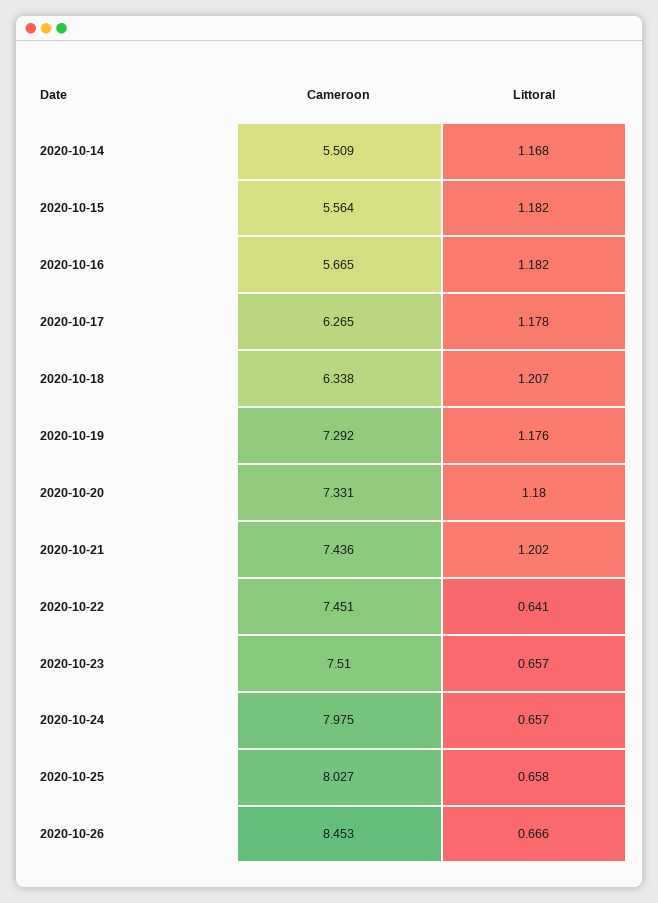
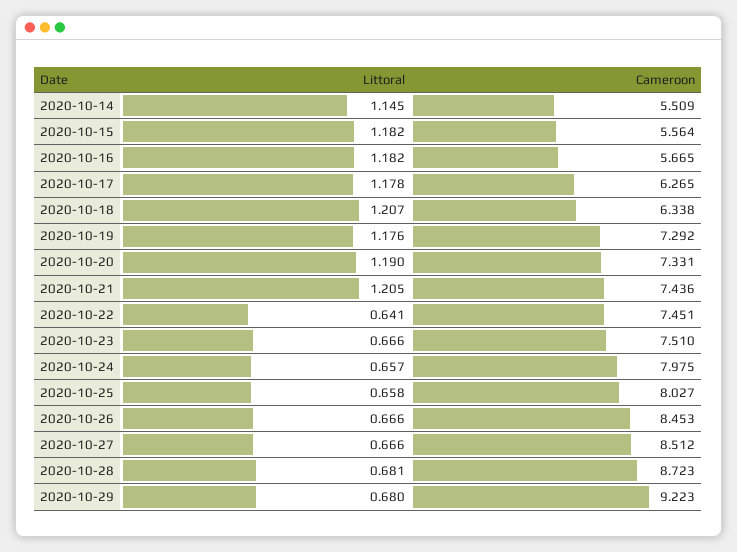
Littoral, 2020-10-14: 1.168 -> 1.145
Littoral, 2020-10-20: 1.18 -> 1.19
Littoral, 2020-10-21: 1.202 -> 1.205
Littoral, 2020-10-23: 0.657 -> 0.666
Littoral, 2020-10-27: none -> 0.666
Cameroon, 2020-10-27: none -> 8.512
Littoral, 2020-10-28: none -> 0.681
Cameroon, 2020-10-28: none -> 8.723
Littoral, 2020-10-29: none -> 0.68
Cameroon, 2020-10-29: none -> 9.223

